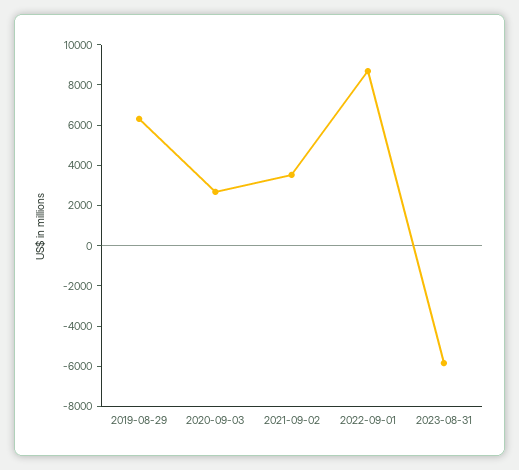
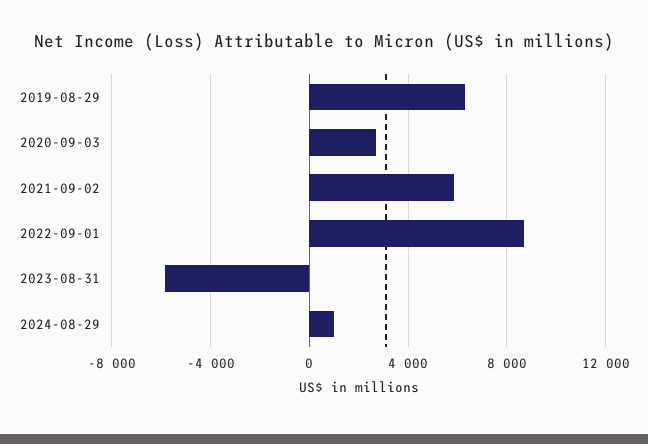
2021-09-02: 3500 -> 6000
2024-08-29: none -> 1000

